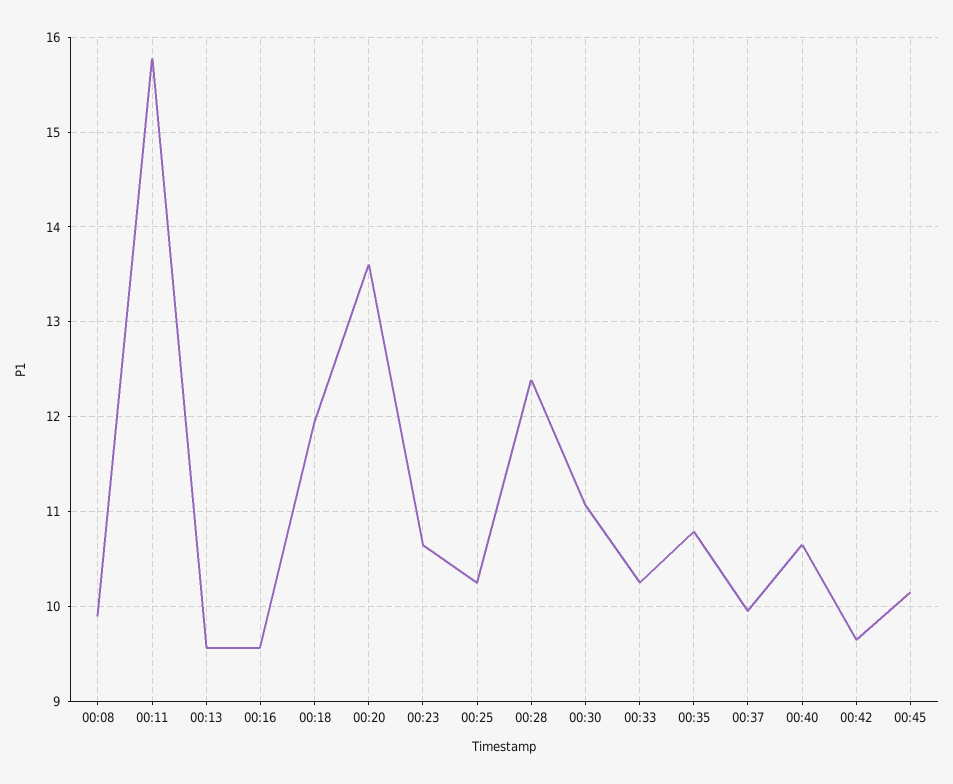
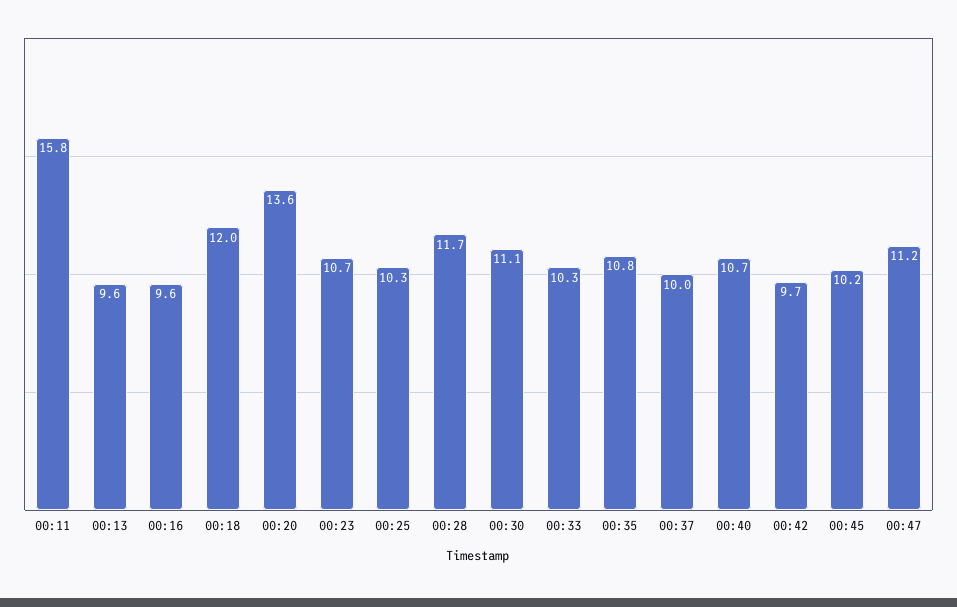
00:08: 9.9 -> none
00:28: 12.4 -> 11.7
00:47: none -> 11.2

